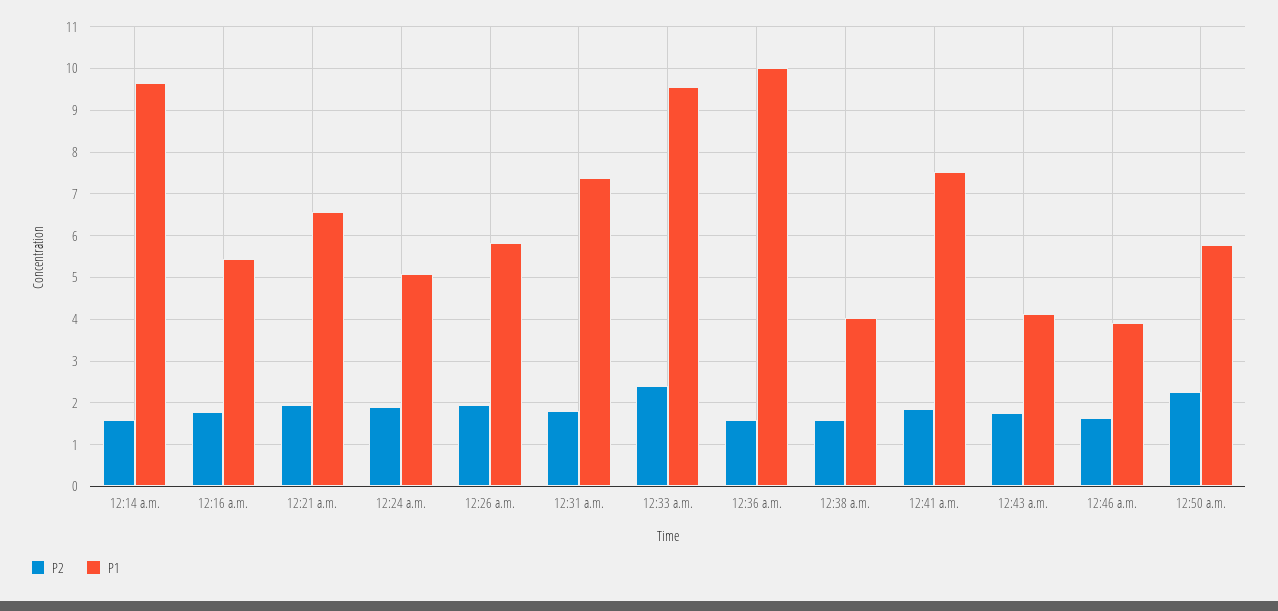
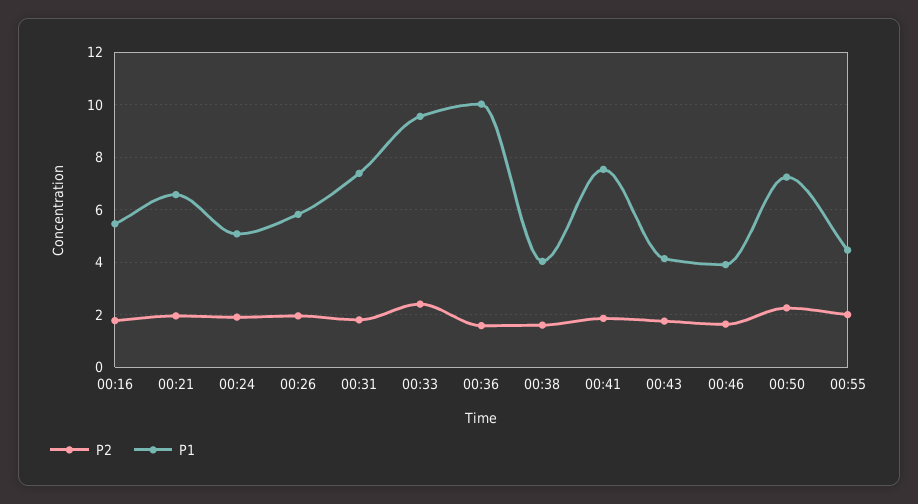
P2, 12:14 a.m.: 1.6 -> none
P1, 12:14 a.m.: 9.6 -> none
P1, 12:50 a.m.: 5.8 -> 7.25
P2, 00:55: none -> 2
P1, 00:55: none -> 4.5

